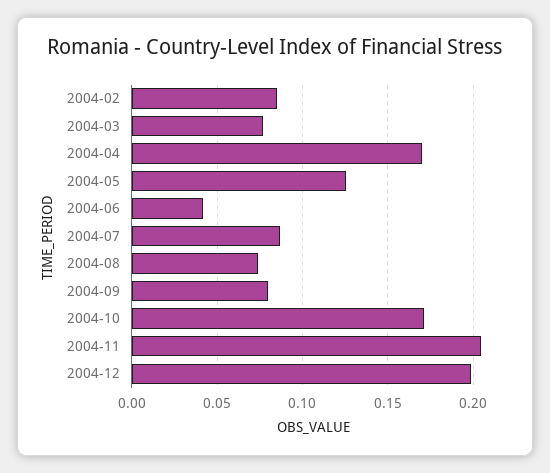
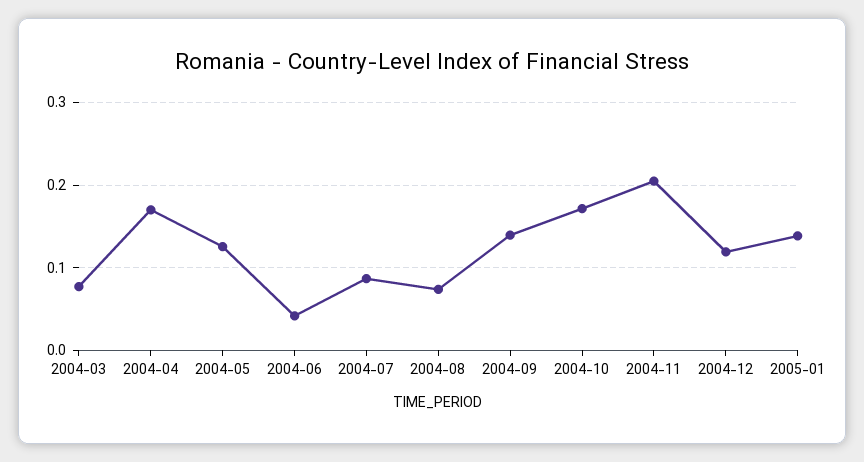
2004-02: 0.085 -> none
2004-09: 0.08 -> 0.14
2004-12: 0.2 -> 0.12
2005-01: none -> 0.14

